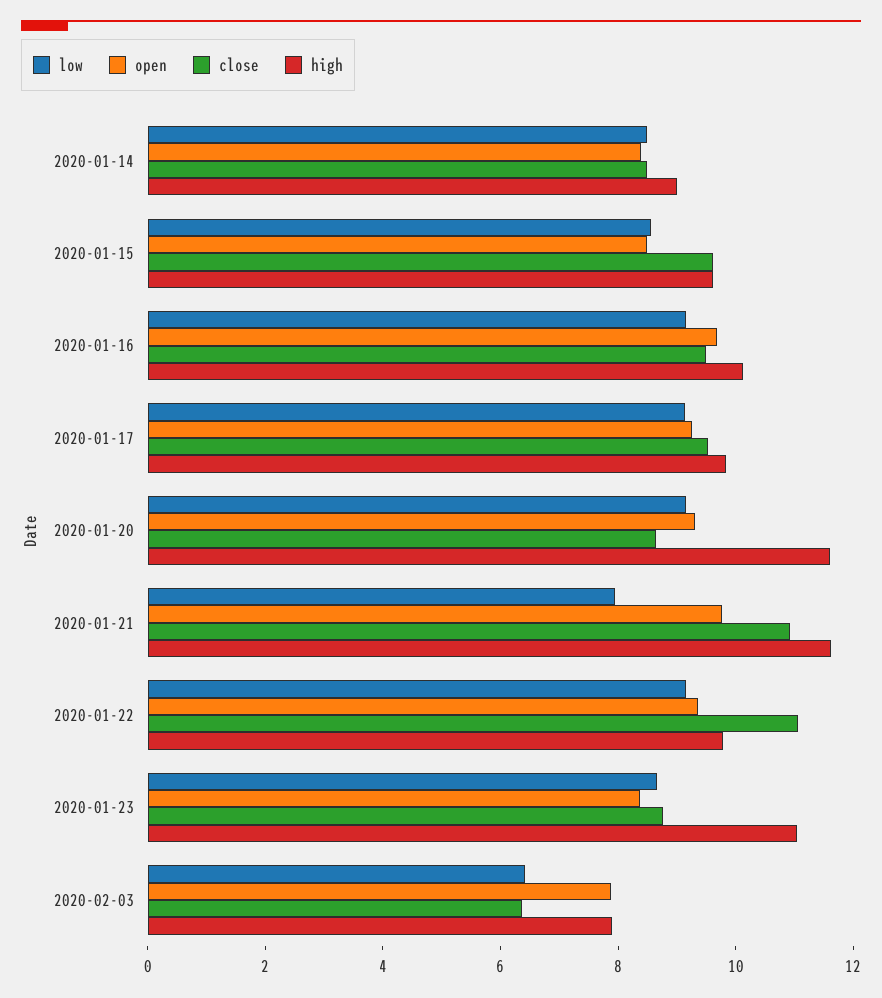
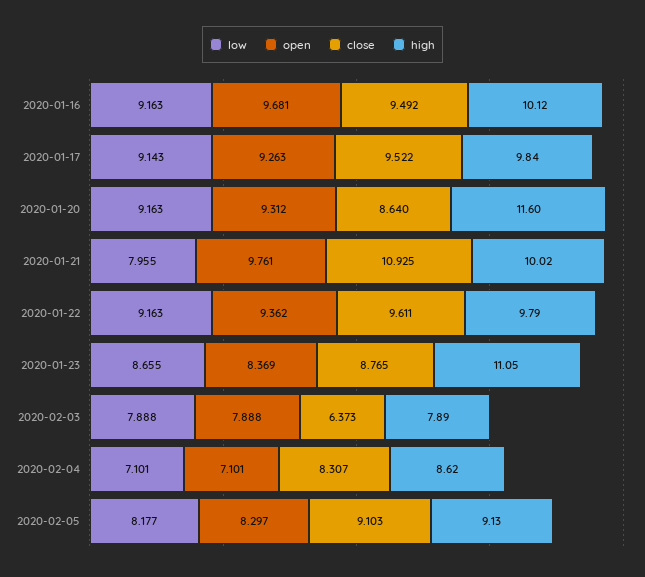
low, 2020-01-14: 8.5 -> none
open, 2020-01-14: 8.5 -> none
close, 2020-01-14: 8.5 -> none
high, 2020-01-14: 9 -> none
low, 2020-01-15: 8.5 -> none
open, 2020-01-15: 8.5 -> none
close, 2020-01-15: 9.5 -> none
high, 2020-01-15: 9.5 -> none
high, 2020-01-21: 11.5 -> 10.02
close, 2020-01-22: 11 -> 9.611
low, 2020-02-03: 6.5 -> 7.888
low, 2020-02-04: none -> 7.101
open, 2020-02-04: none -> 7.101
close, 2020-02-04: none -> 8.307
high, 2020-02-04: none -> 8.62
low, 2020-02-05: none -> 8.177
open, 2020-02-05: none -> 8.297
close, 2020-02-05: none -> 9.103
high, 2020-02-05: none -> 9.13

